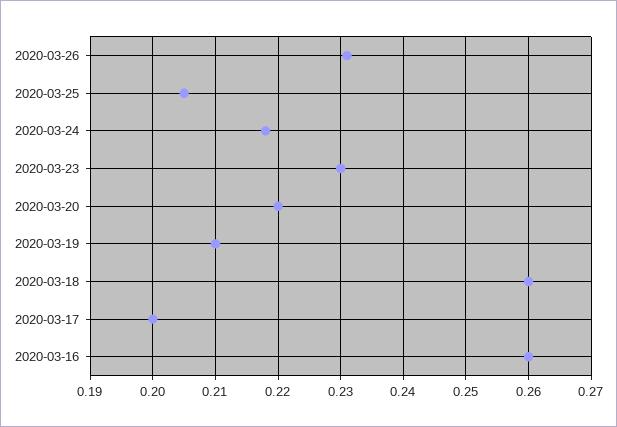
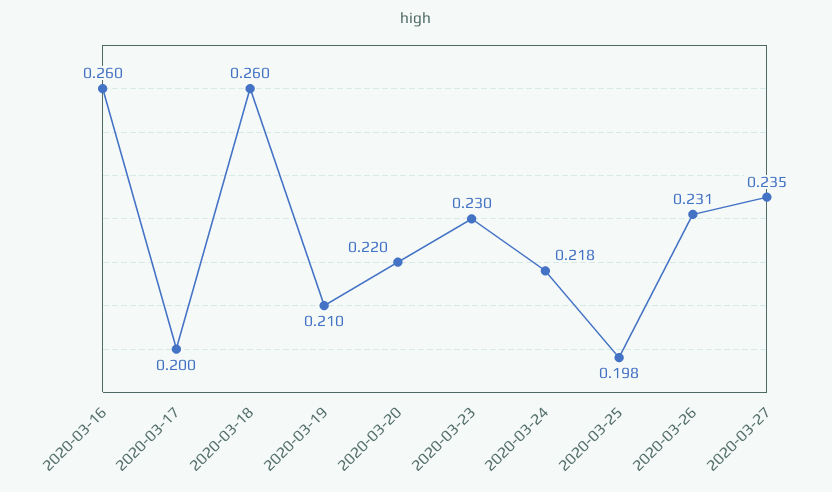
2020-03-25: 0.205 -> 0.198
2020-03-27: none -> 0.235

